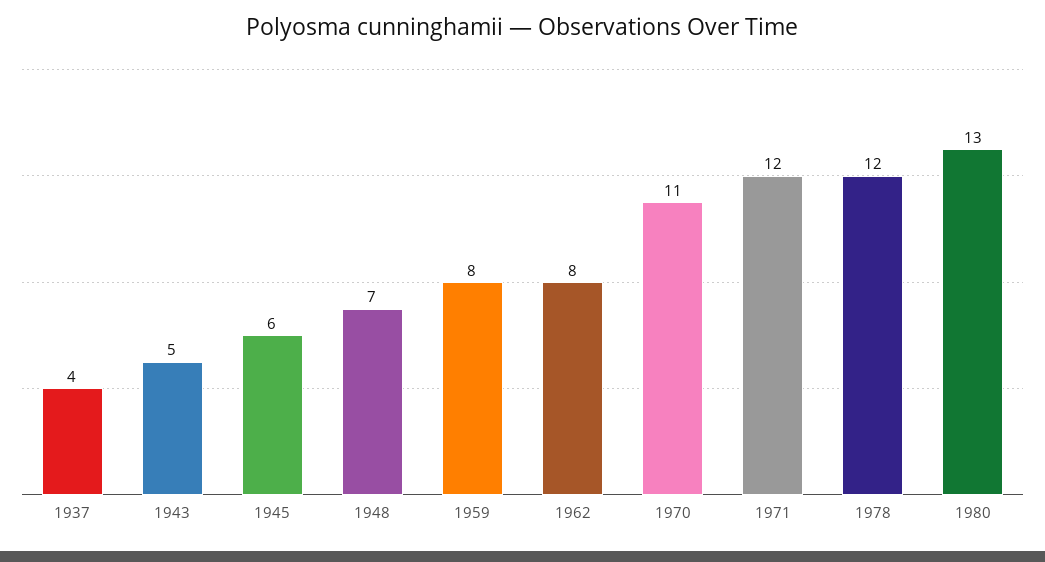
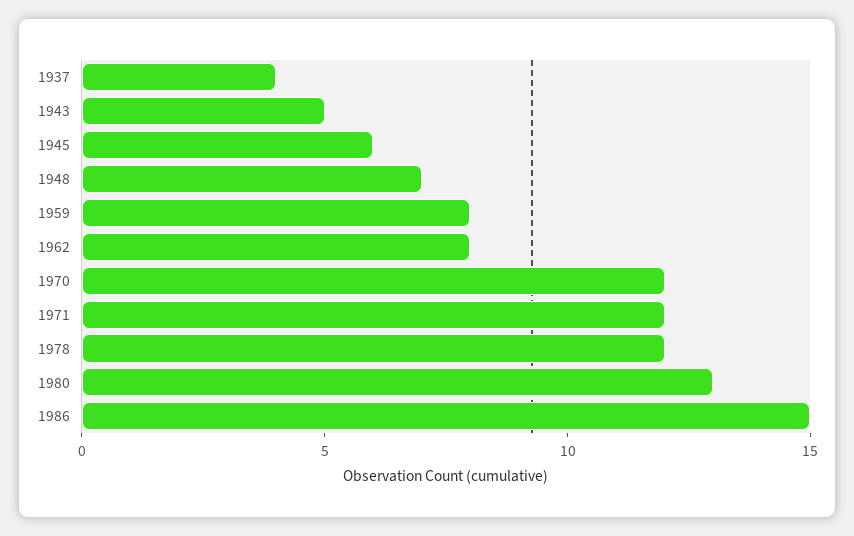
1970: 11 -> 12
1986: none -> 15

